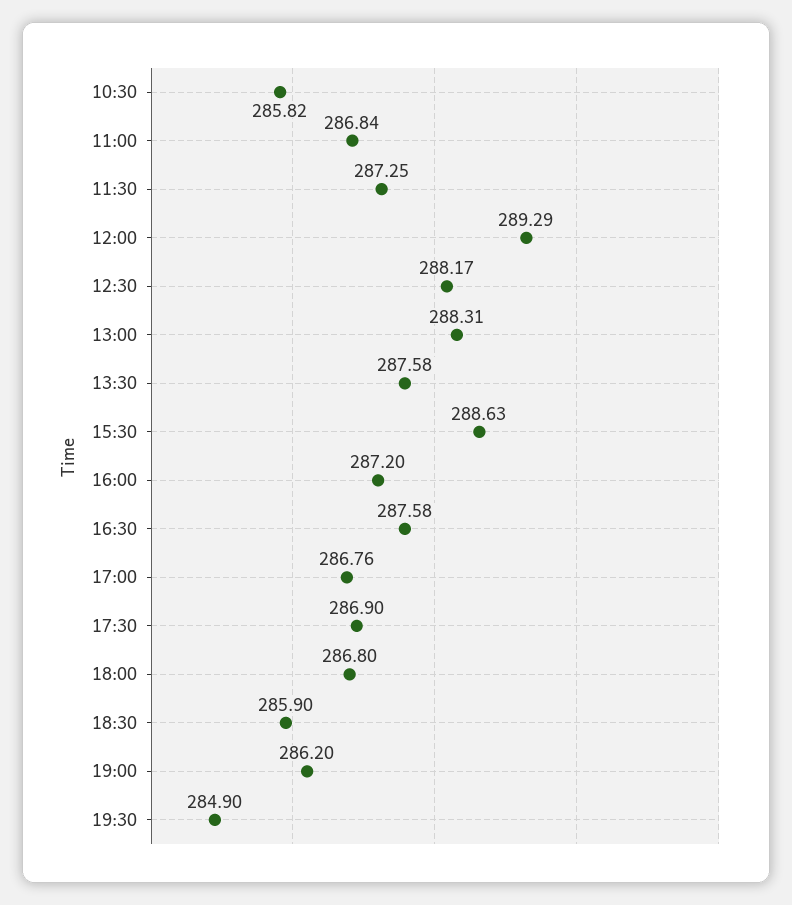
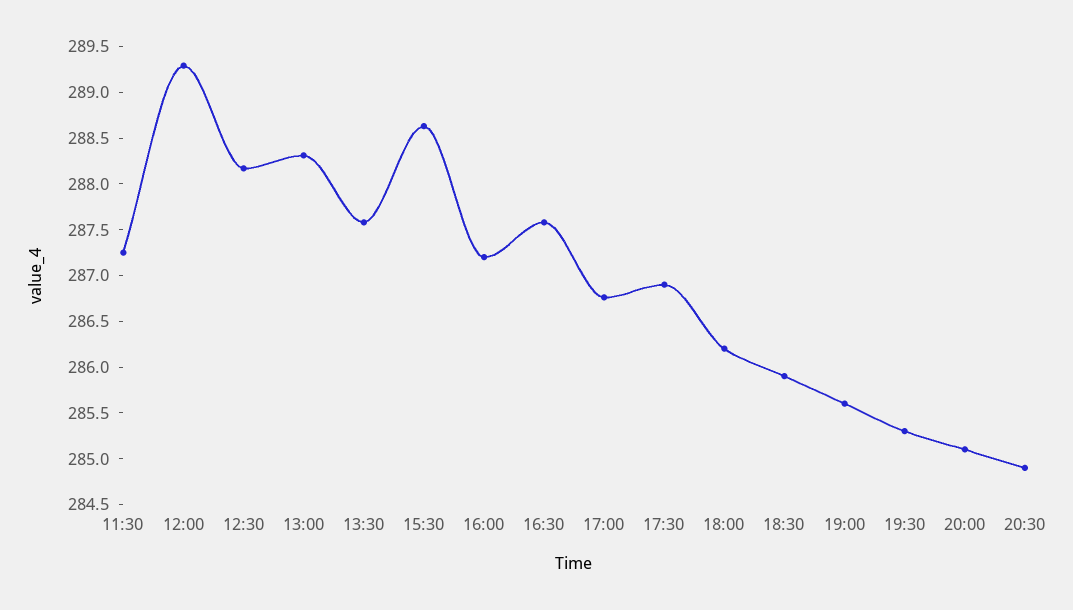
10:30: 285.82 -> none
11:00: 286.84 -> none
18:00: 286.8 -> 286.2
19:00: 286.2 -> 285.6
19:30: 284.9 -> 285.3
20:00: none -> 285.1
20:30: none -> 284.9

